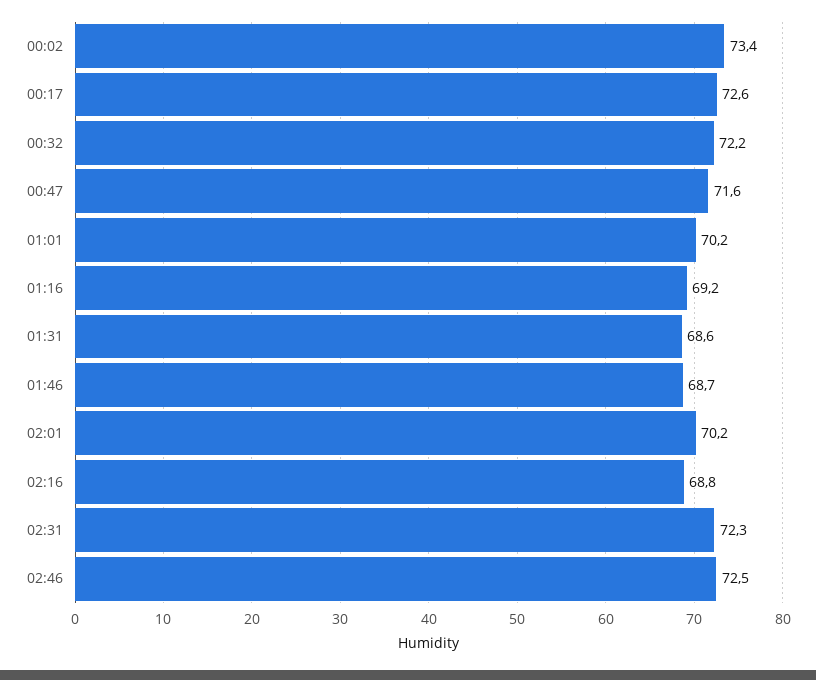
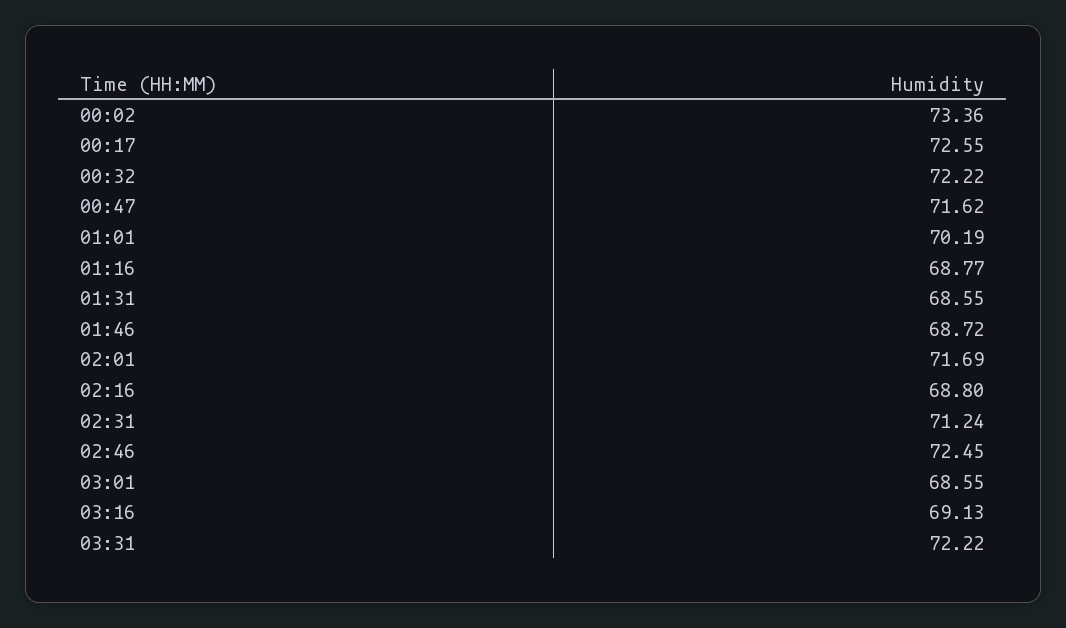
01:16: 69.2 -> 68.77
02:01: 70.2 -> 71.69
02:31: 72.3 -> 71.24
03:01: none -> 68.55
03:16: none -> 69.13
03:31: none -> 72.22

